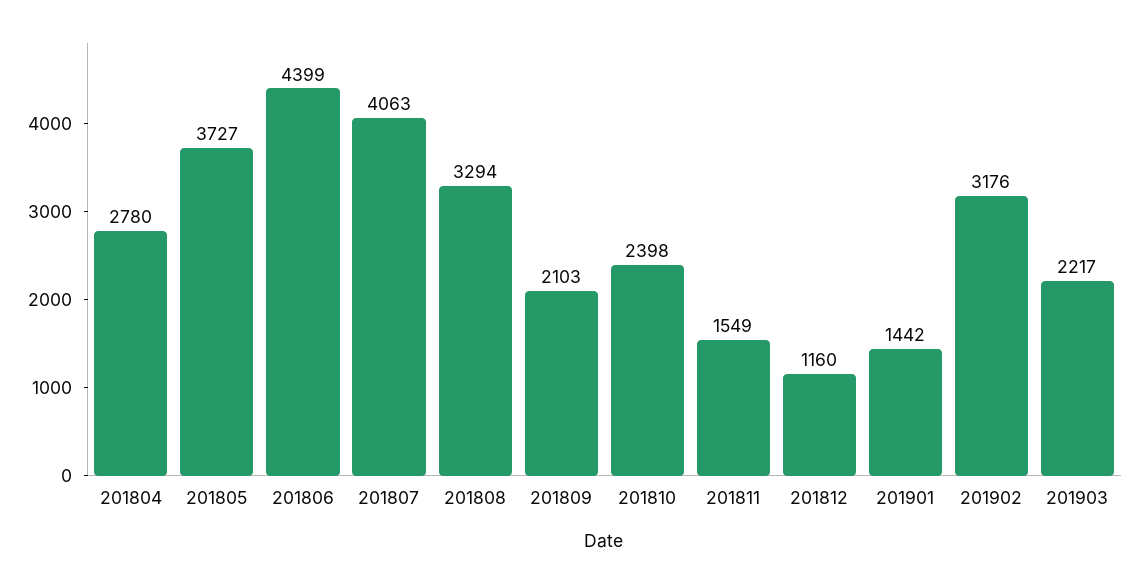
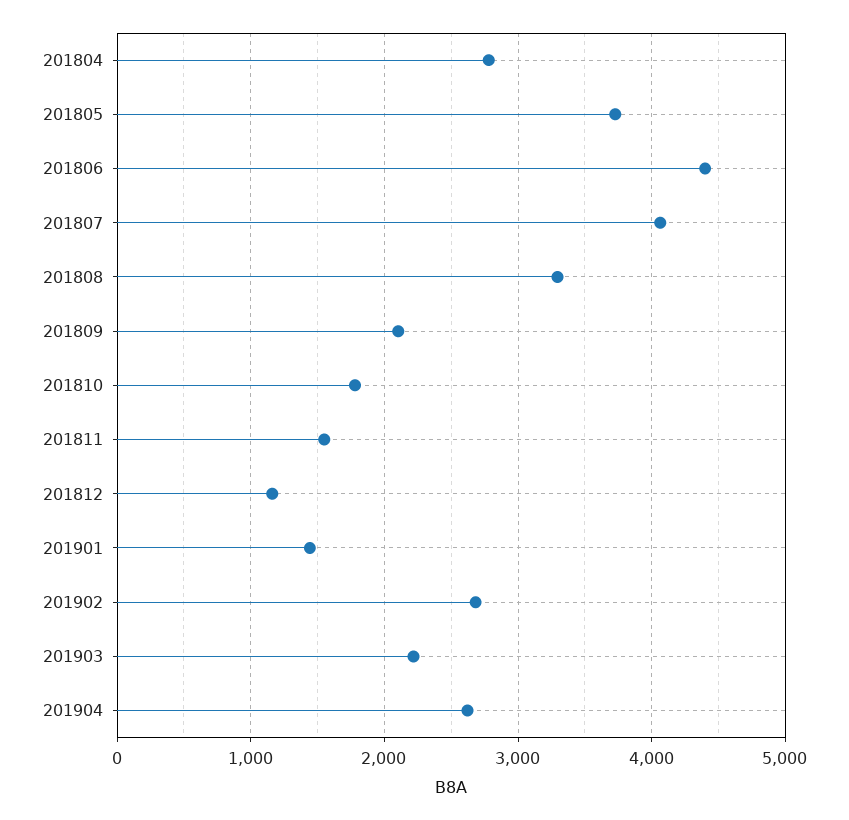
201810: 2398 -> 1800
201902: 3176 -> 2700
201904: none -> 2600

